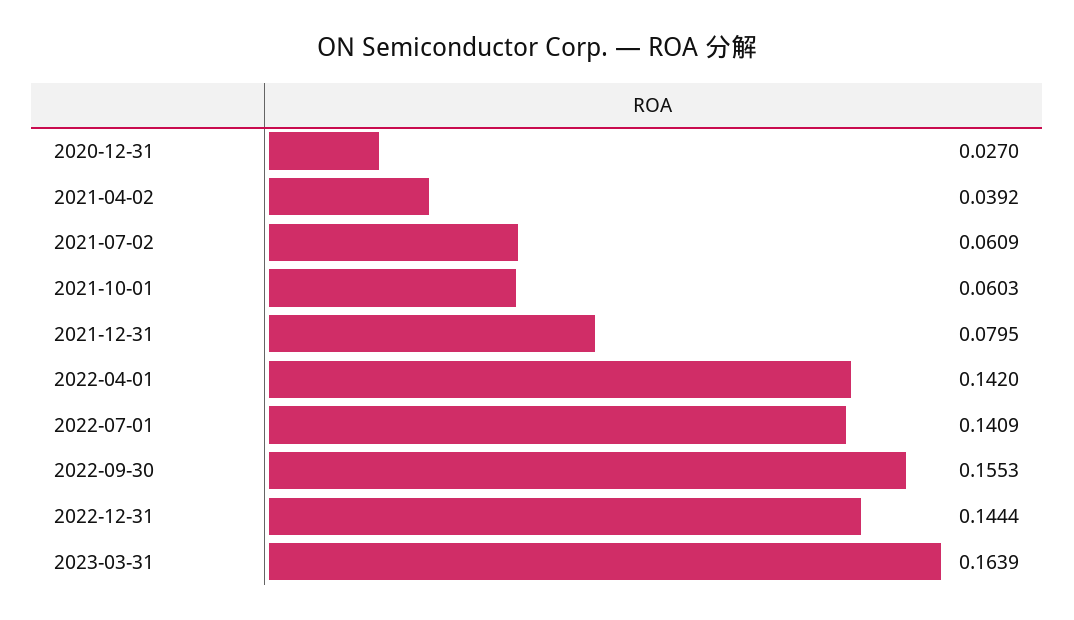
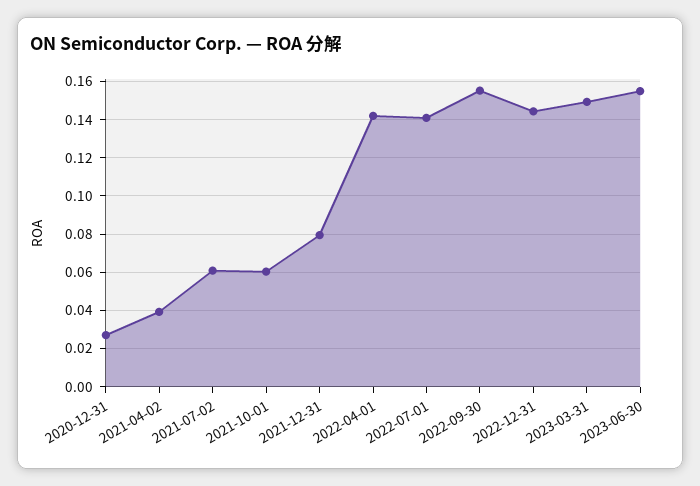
2023-03-31: 0.1639 -> 0.15
2023-06-30: none -> 0.155

